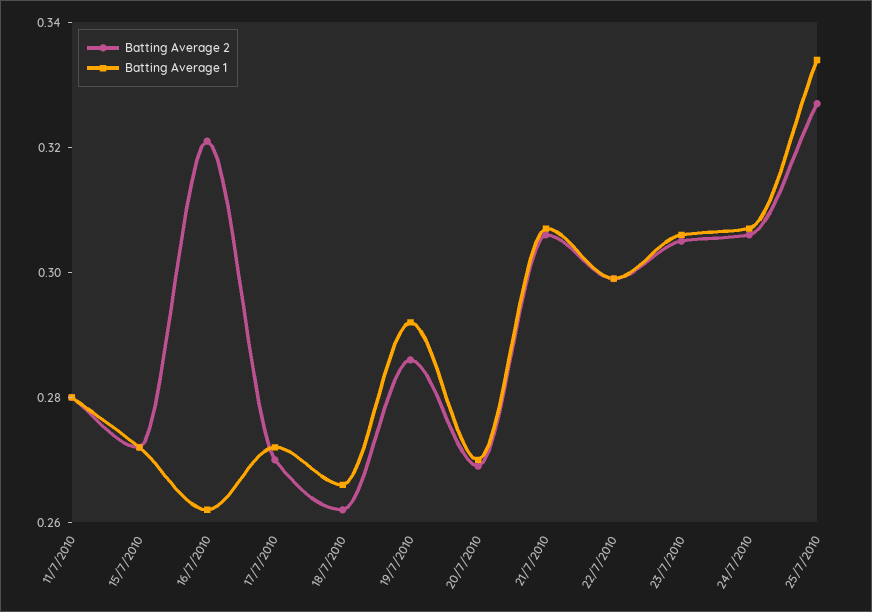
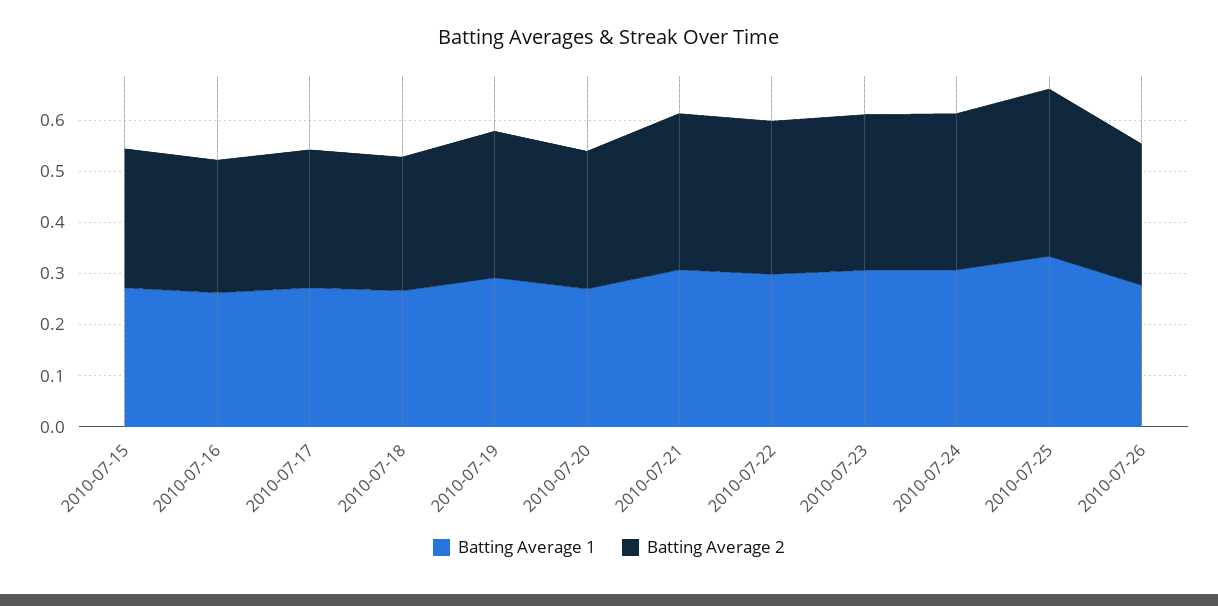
Batting Average 2, 11/7/2010: 0.28 -> none
Batting Average 1, 11/7/2010: 0.28 -> none
Batting Average 2, 16/7/2010: 0.32 -> 0.26
Batting Average 1, 2010-07-26: none -> 0.28
Batting Average 2, 2010-07-26: none -> 0.28

